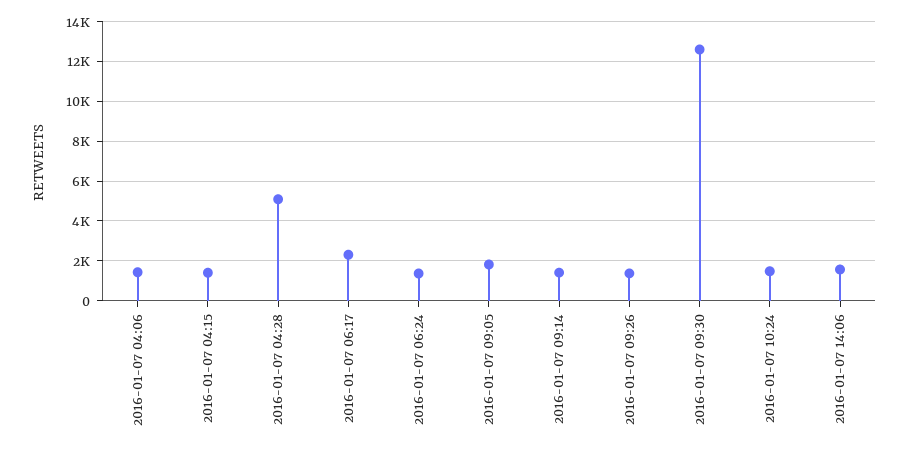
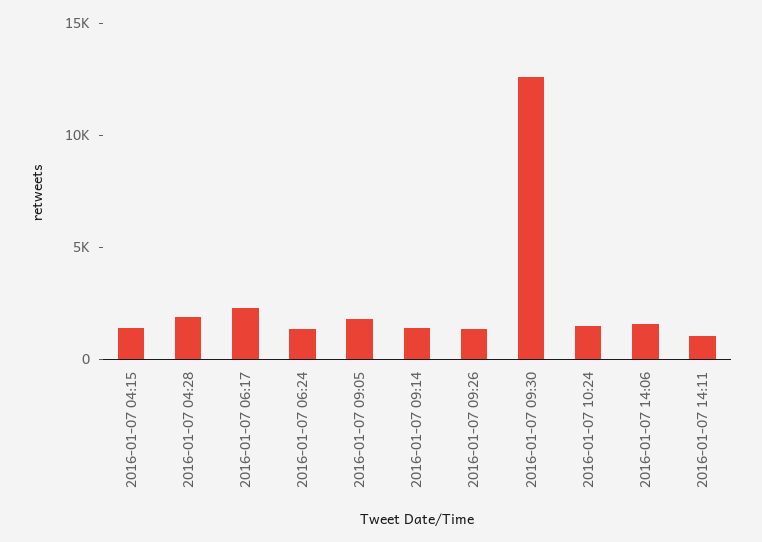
2016-01-07 04:06: 1500 -> none
2016-01-07 04:28: 5000 -> 2000
2016-01-07 14:11: none -> 1000

